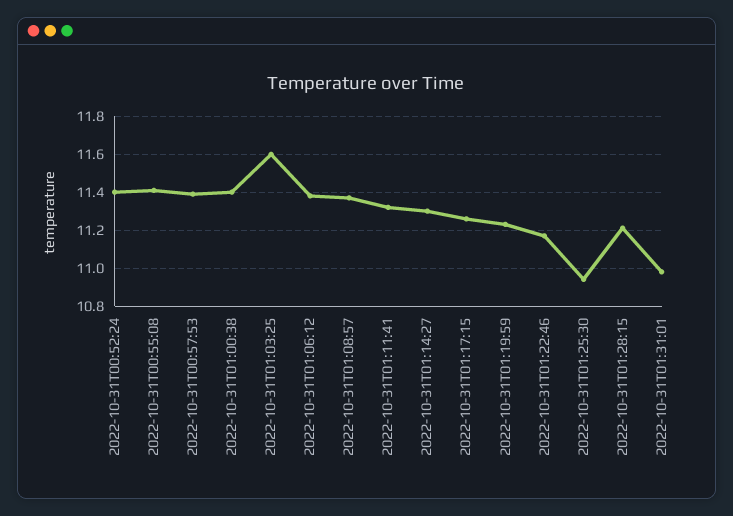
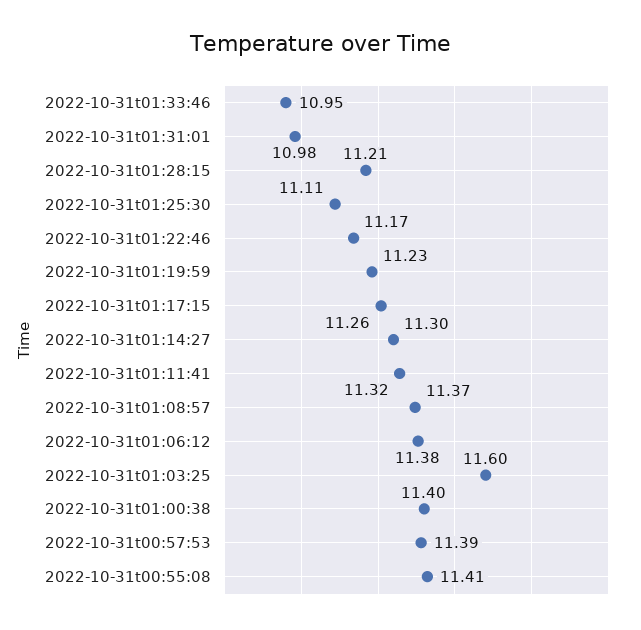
2022-10-31T00:52:24: 11.4 -> none
2022-10-31T01:25:30: 10.95 -> 11.11
2022-10-31t01:33:46: none -> 10.95

